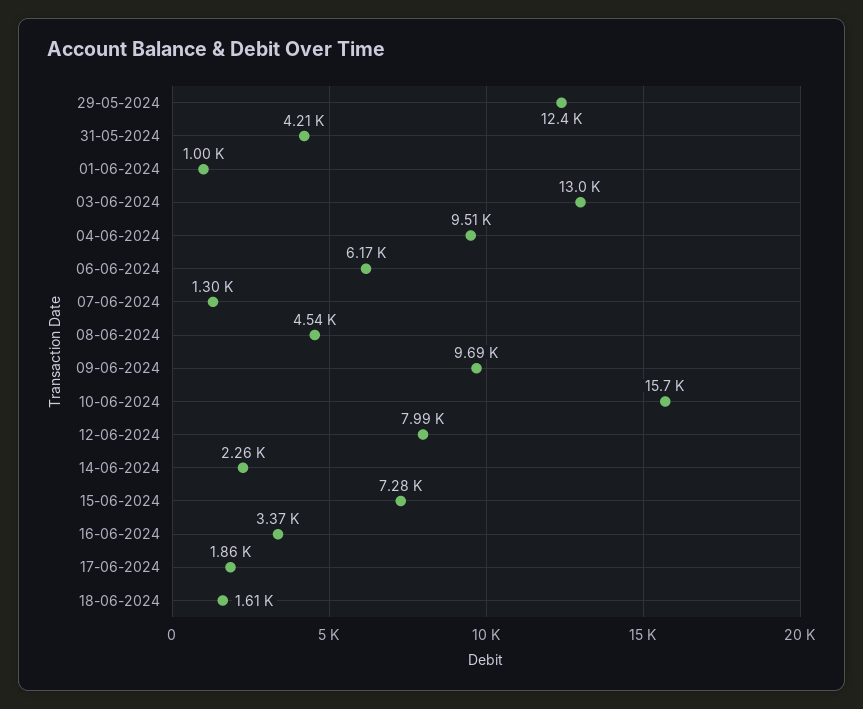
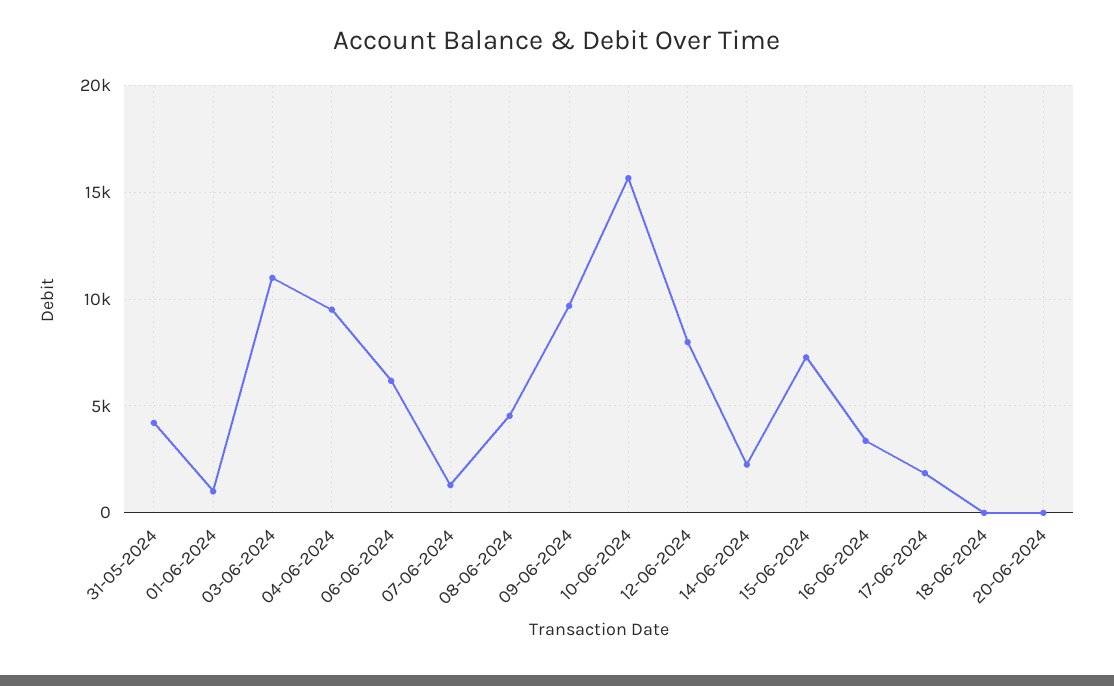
29-05-2024: 12400 -> none
03-06-2024: 13000 -> 11000
18-06-2024: 1610 -> 0
20-06-2024: none -> 0

